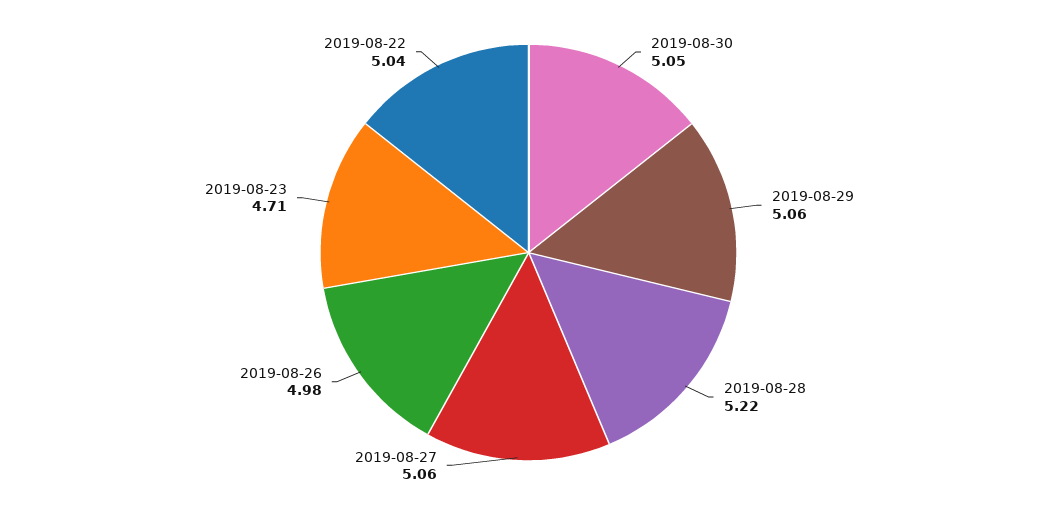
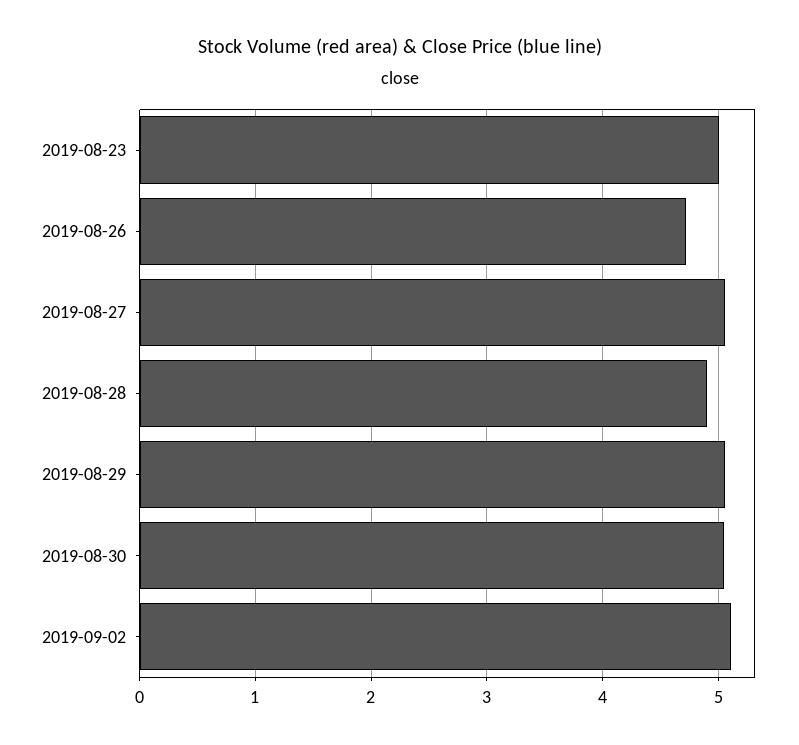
2019-08-28: 5.22 -> 4.9
2019-08-26: 4.98 -> 4.7
2019-08-23: 4.71 -> 5
2019-08-22: 5.04 -> none
2019-09-02: none -> 5.1

